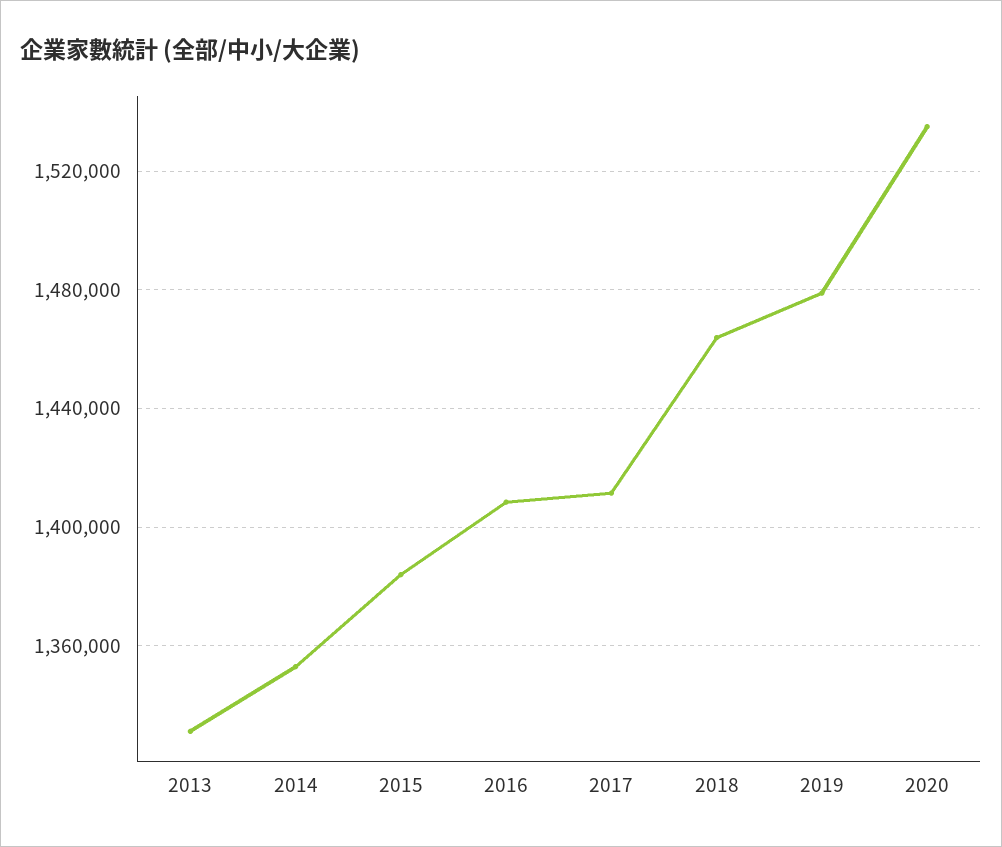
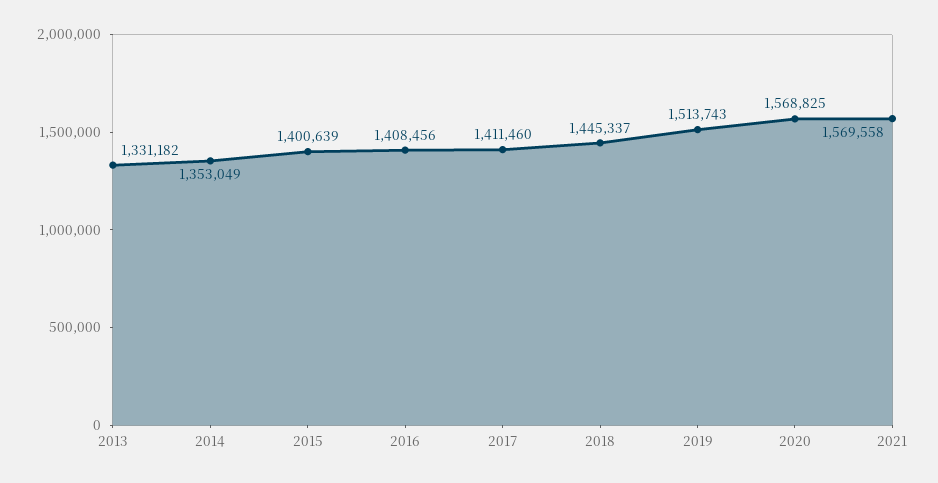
2015: 1385000 -> 1400639
2018: 1465000 -> 1445337
2019: 1480000 -> 1513743
2020: 1535000 -> 1568825
2021: none -> 1569558

